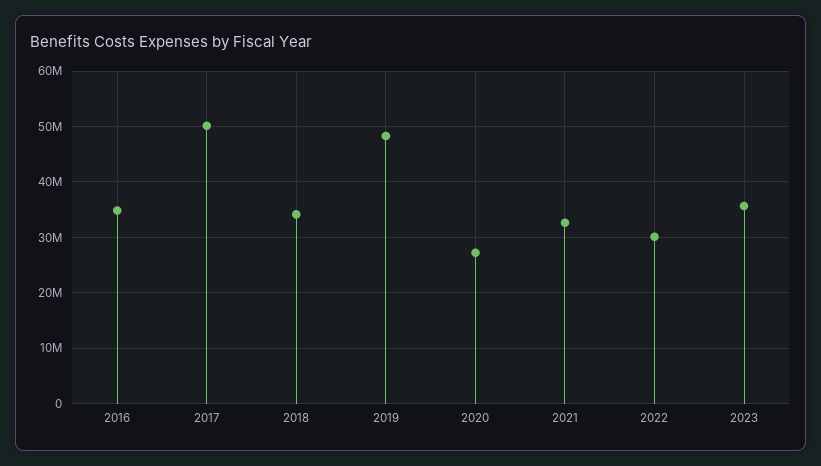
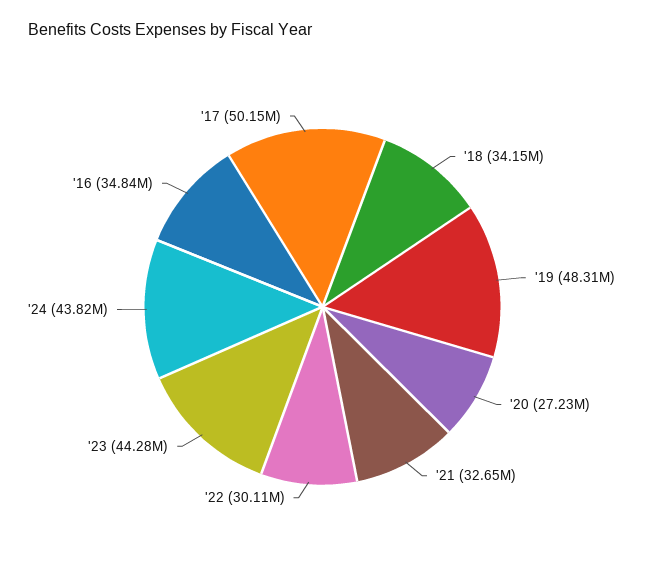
2023: 36000000 -> 44280000
'24: none -> 43820000

